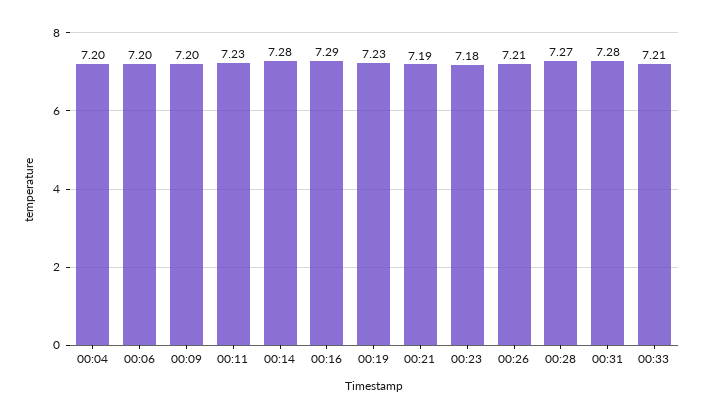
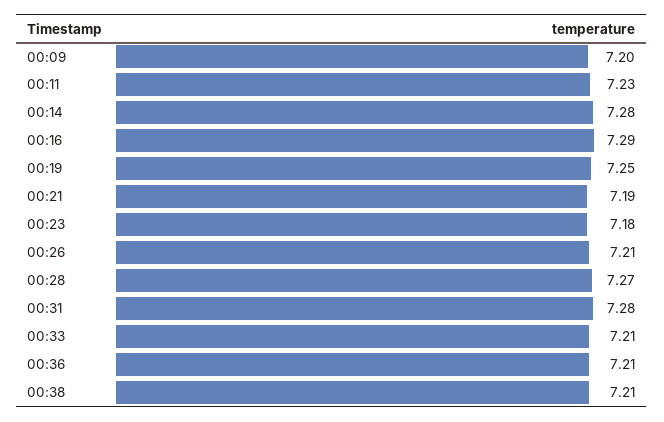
00:04: 7.2 -> none
00:06: 7.2 -> none
00:19: 7.23 -> 7.25
00:36: none -> 7.21
00:38: none -> 7.21

